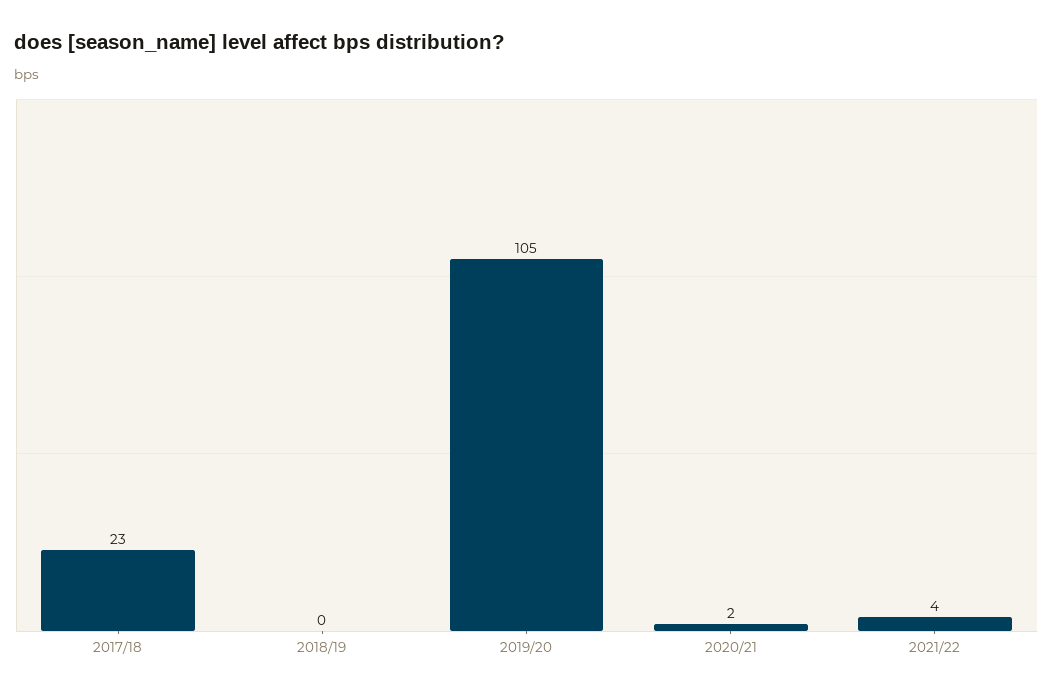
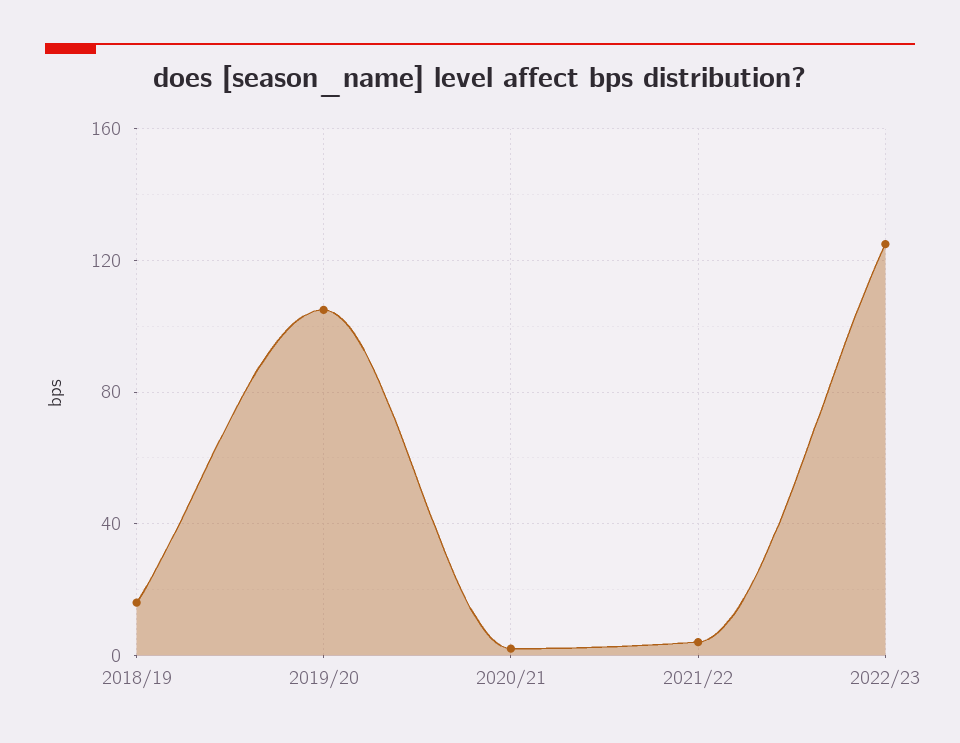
2017/18: 23 -> none
2018/19: 0 -> 15
2022/23: none -> 125

